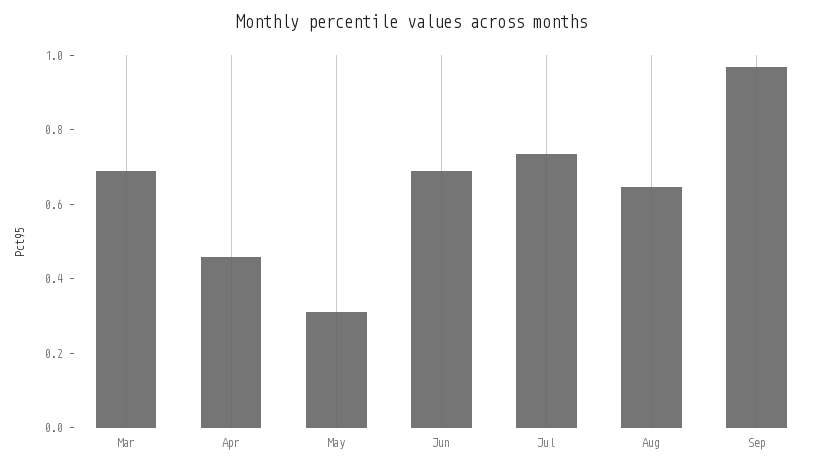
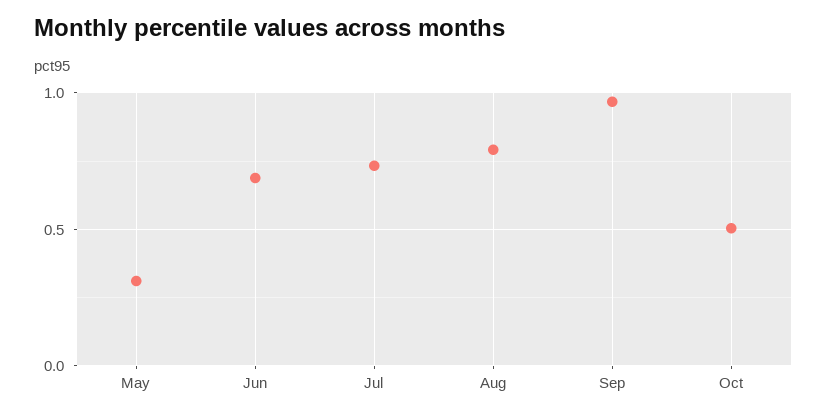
Mar: 0.7 -> none
Apr: 0.45 -> none
Aug: 0.65 -> 0.8
Oct: none -> 0.5

